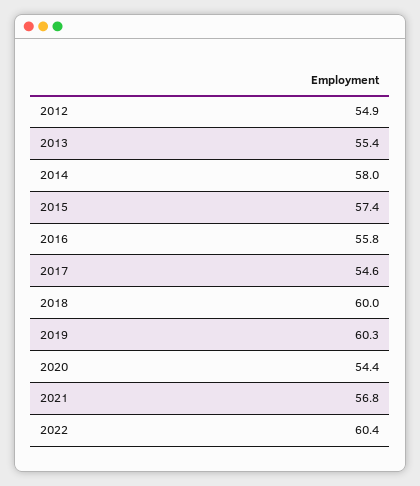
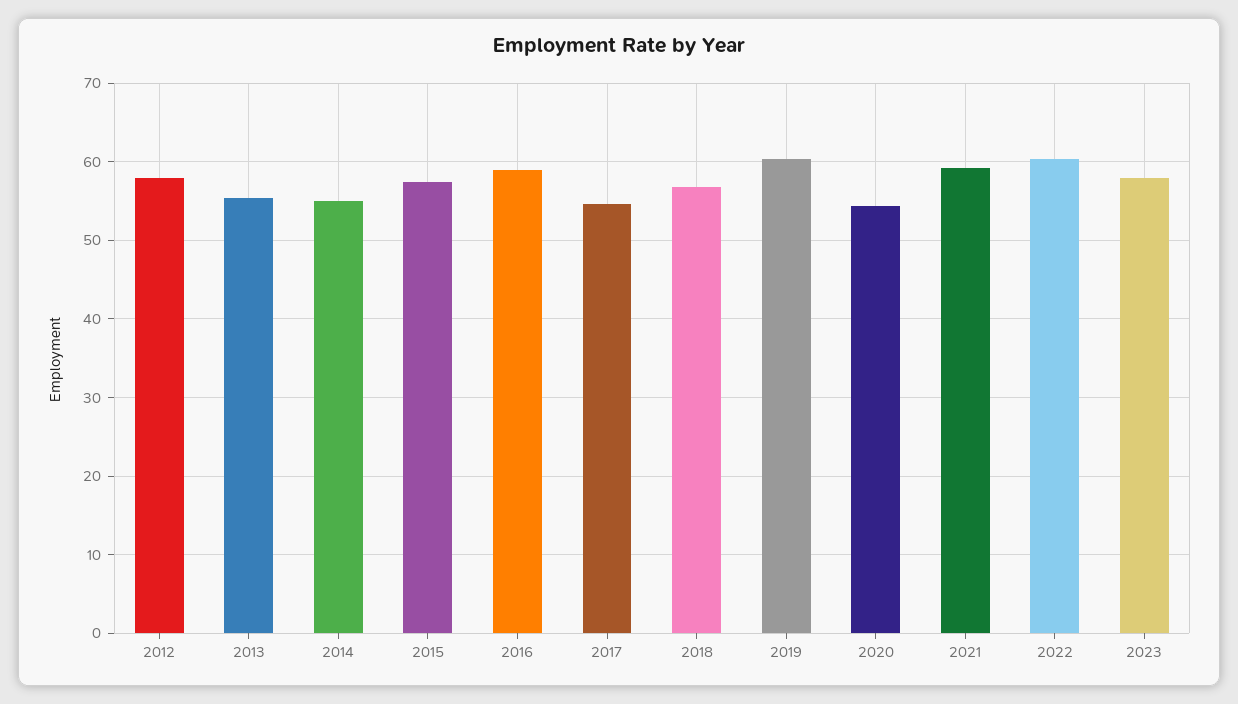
2012: 54.9 -> 58
2014: 58 -> 55
2016: 55.8 -> 59
2018: 60 -> 57
2021: 56.8 -> 59
2023: none -> 58

